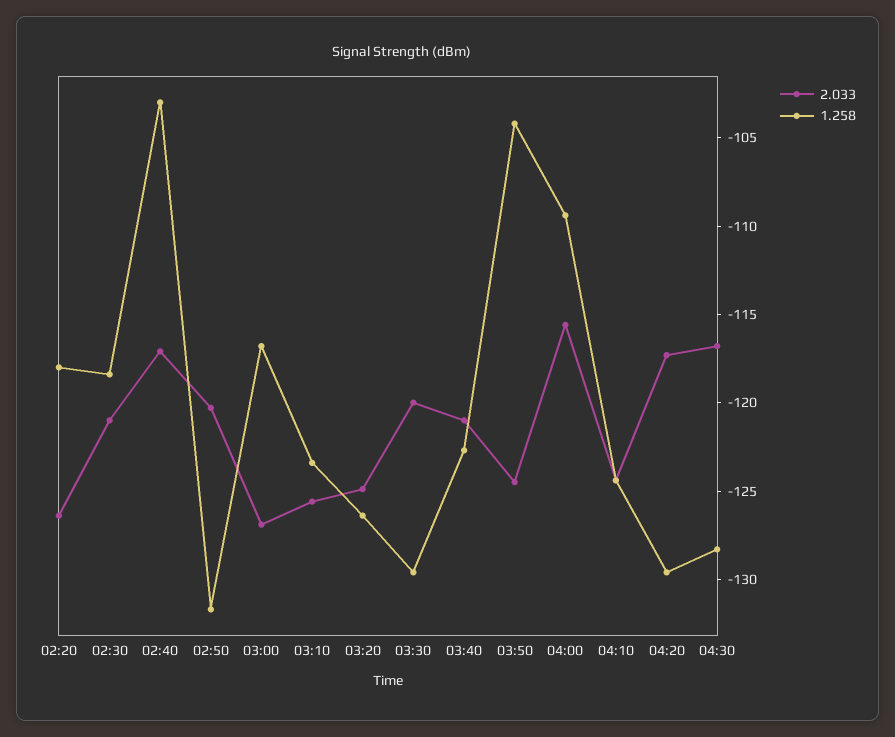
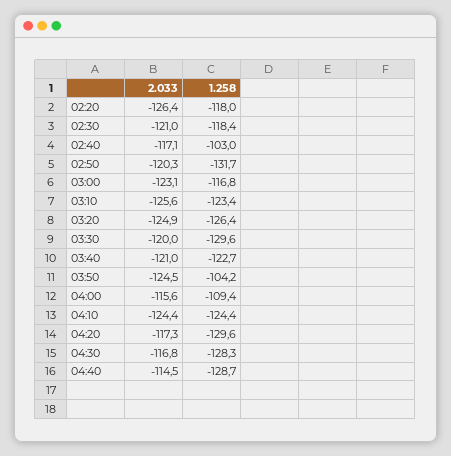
2.033, 03:00: -127 -> -123.1
2.033, 04:40: none -> -114.5
1.258, 04:40: none -> -128.7

